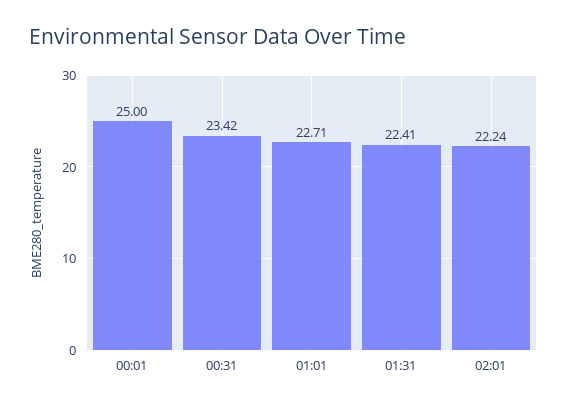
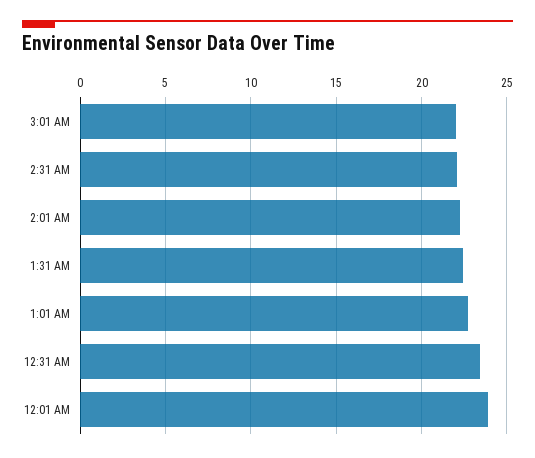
00:01: 25 -> 24
3:01 AM: none -> 22
2:31 AM: none -> 22

